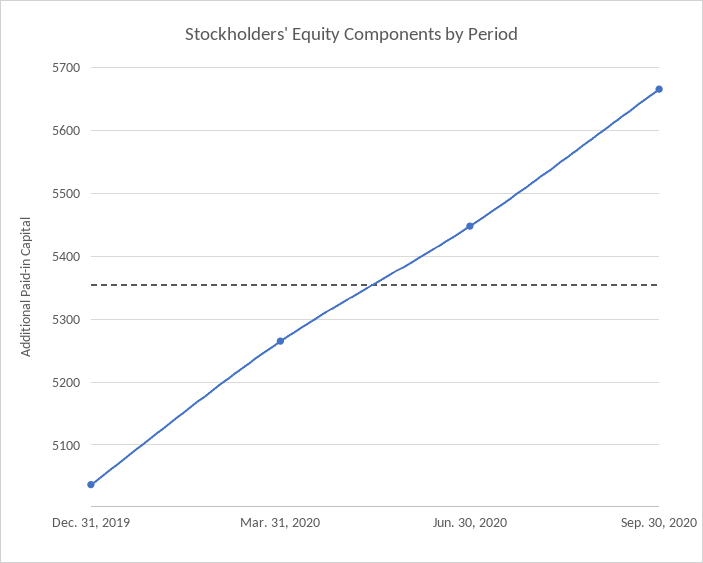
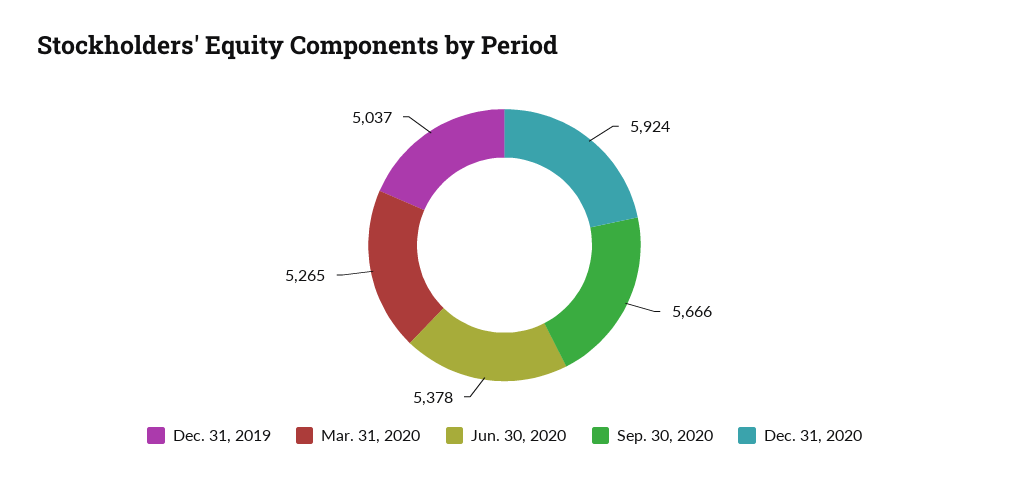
Jun. 30, 2020: 5450 -> 5378
Dec. 31, 2020: none -> 5924

